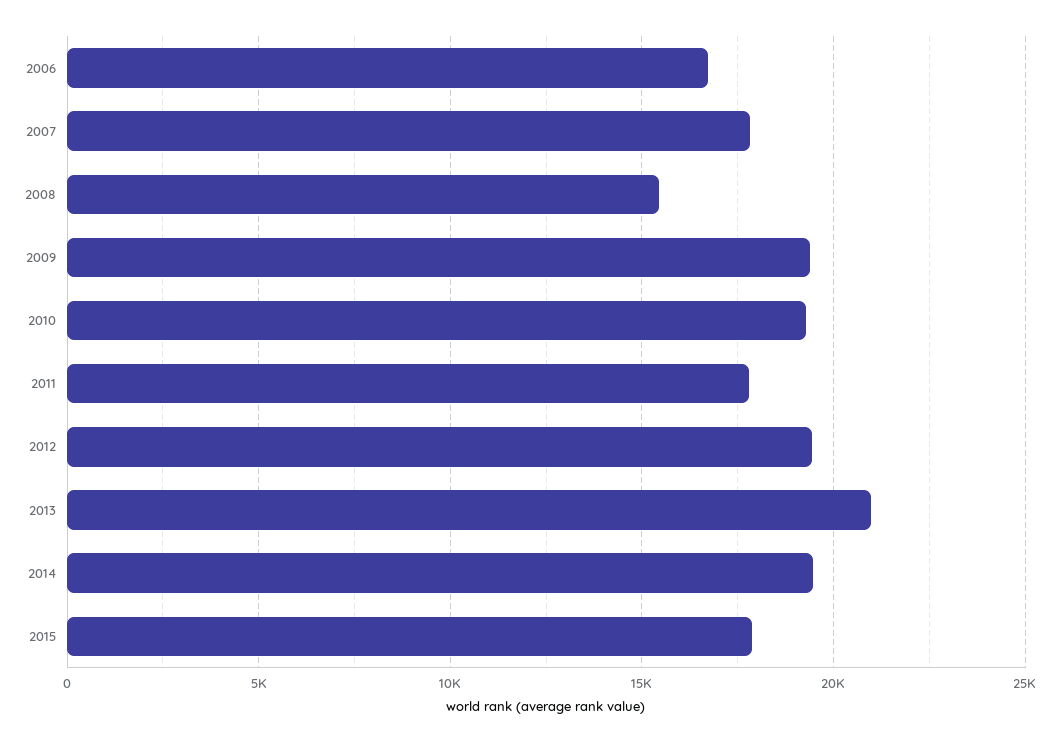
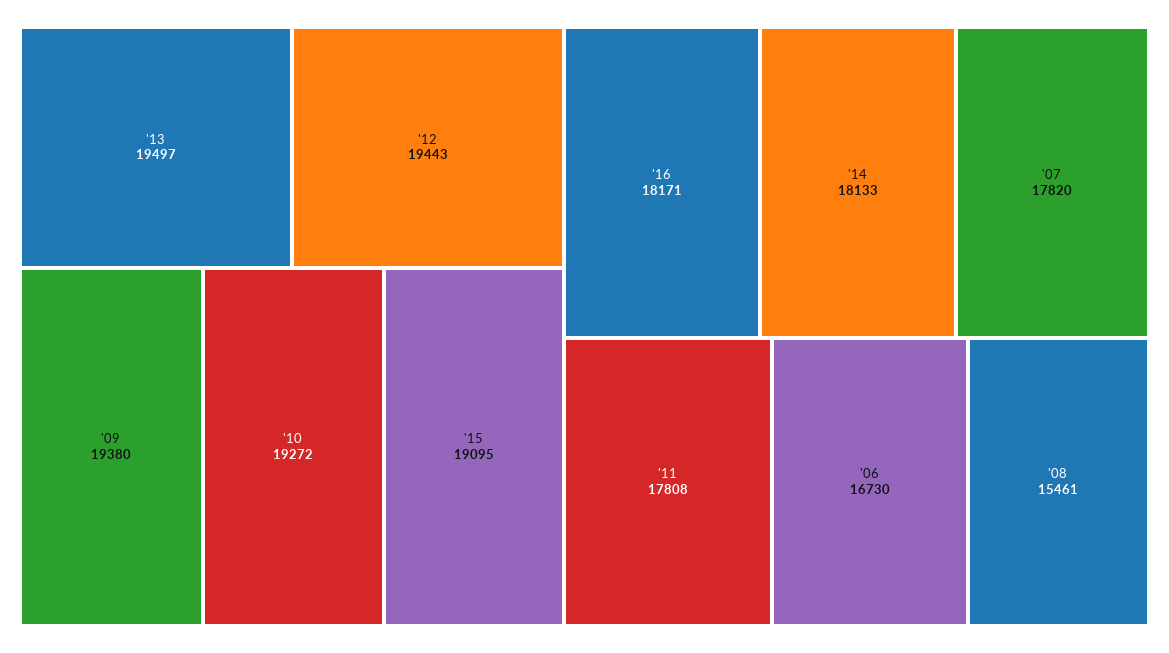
2013: 21000 -> 19497
2014: 19500 -> 18133
2015: 18000 -> 19095
'16: none -> 18171

